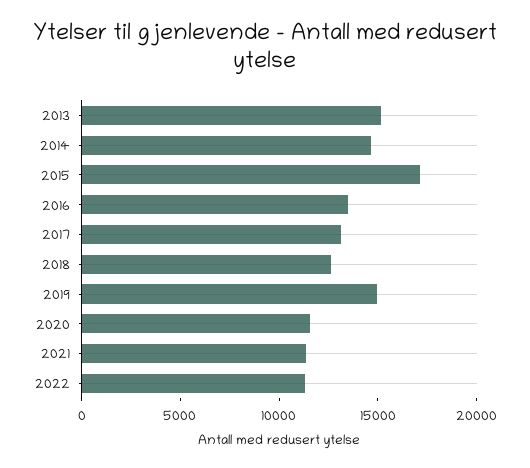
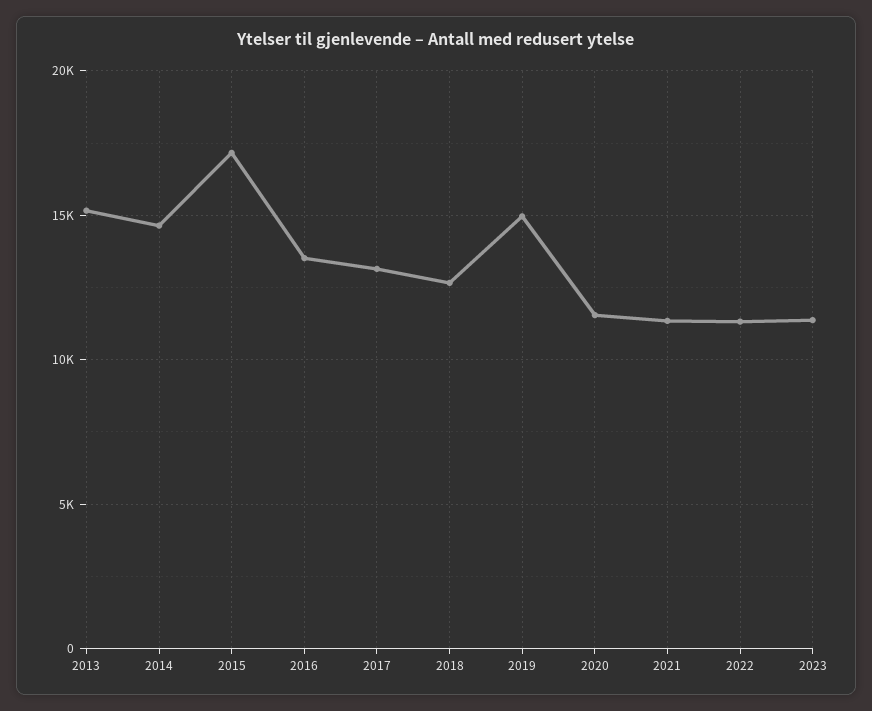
2023: none -> 11500

